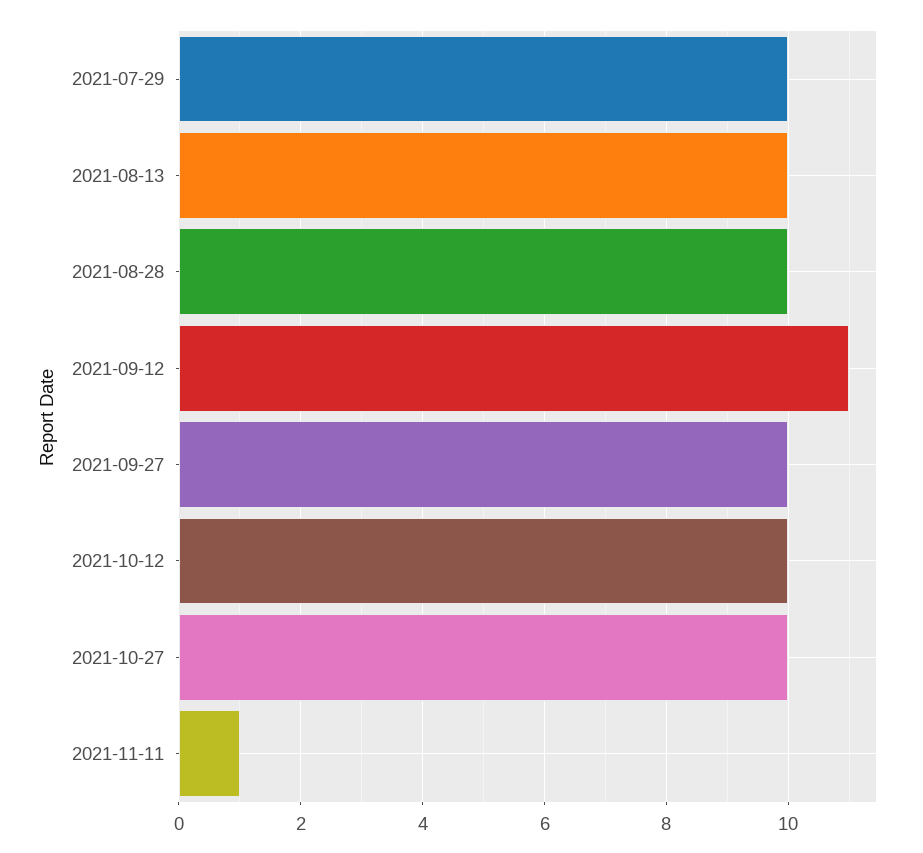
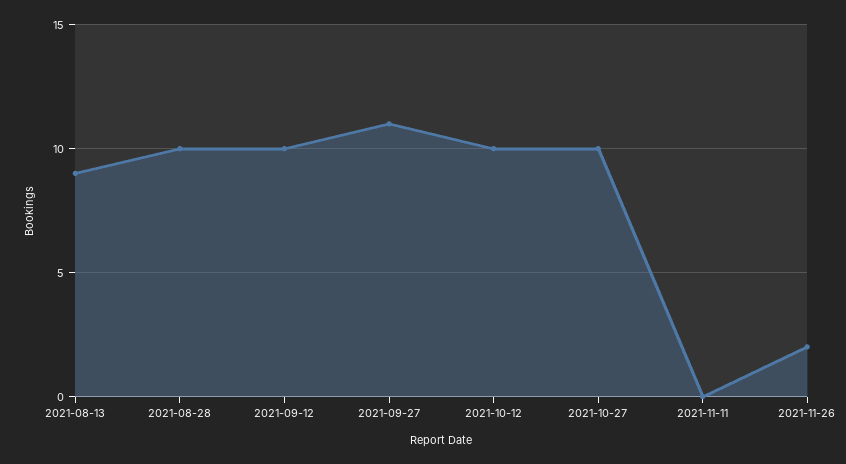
2021-07-29: 10 -> none
2021-08-13: 10 -> 9
2021-09-12: 11 -> 10
2021-09-27: 10 -> 11
2021-11-11: 1 -> 0
2021-11-26: none -> 2

